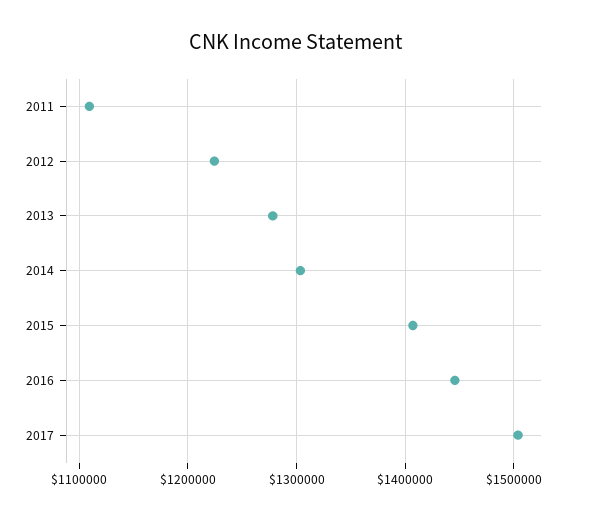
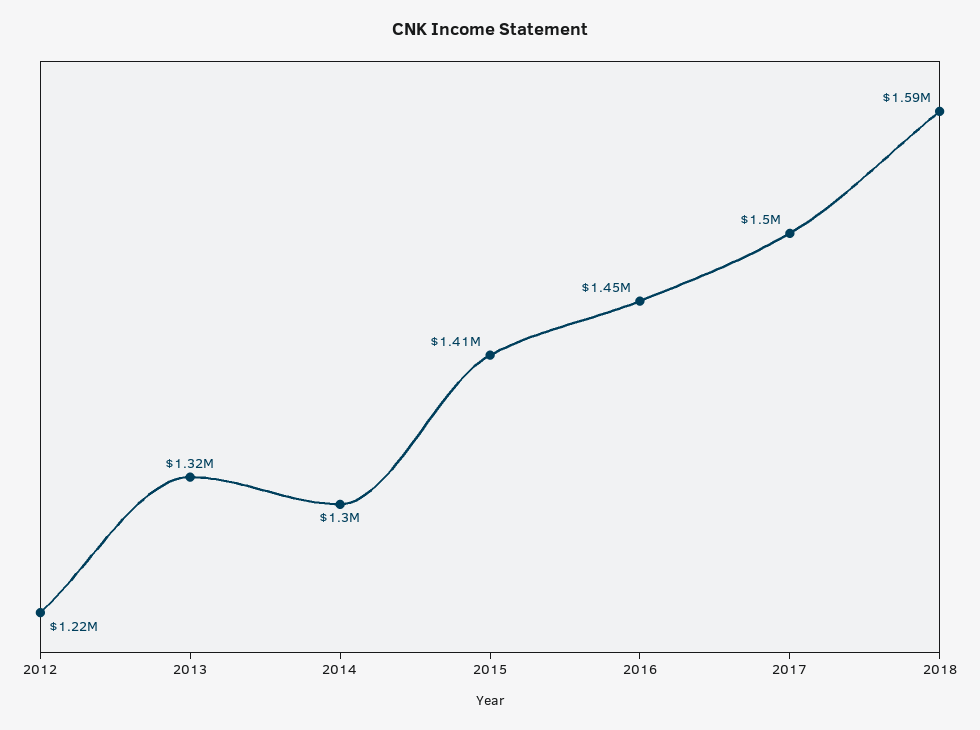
2011: 1110000 -> none
2013: 1280000 -> 1320000
2018: none -> 1590000

